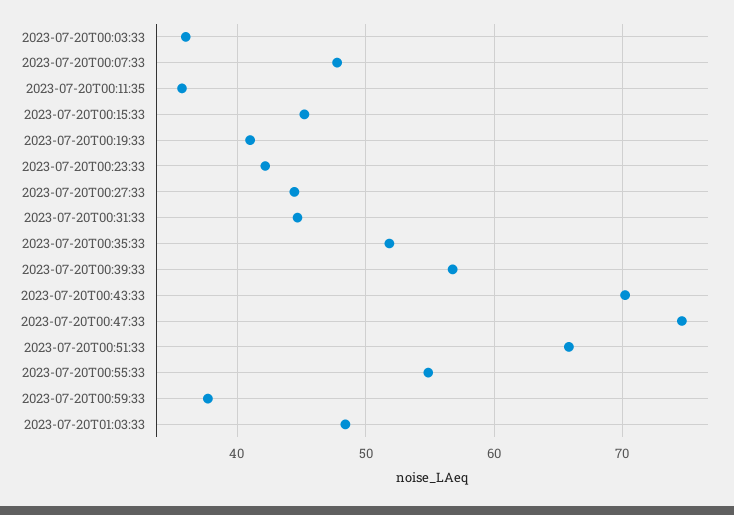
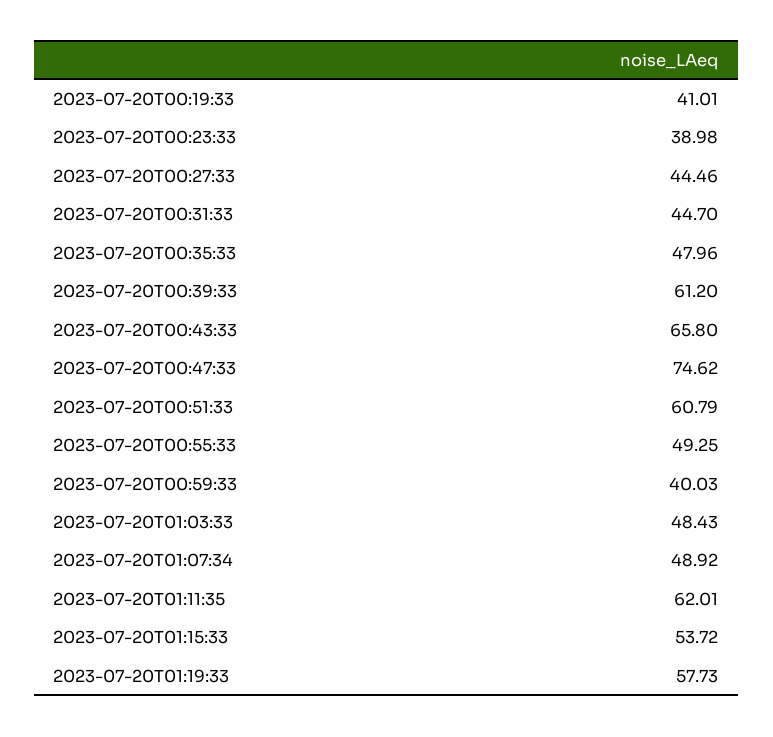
2023-07-20T00:03:33: 36 -> none
2023-07-20T00:07:33: 48 -> none
2023-07-20T00:11:35: 36 -> none
2023-07-20T00:15:33: 45 -> none
2023-07-20T00:23:33: 42 -> 38.98
2023-07-20T00:35:33: 52 -> 47.96
2023-07-20T00:39:33: 57 -> 61.2
2023-07-20T00:43:33: 70 -> 65.8
2023-07-20T00:51:33: 66 -> 60.79
2023-07-20T00:55:33: 55 -> 49.25
2023-07-20T00:59:33: 38 -> 40.03
2023-07-20T01:07:34: none -> 48.92
2023-07-20T01:11:35: none -> 62.01
2023-07-20T01:15:33: none -> 53.72
2023-07-20T01:19:33: none -> 57.73

